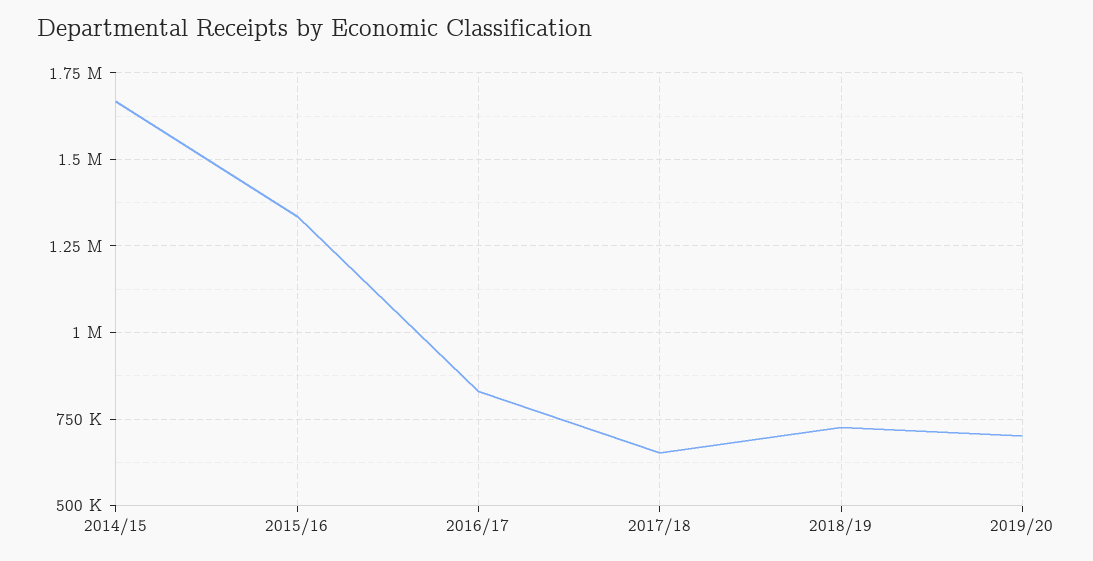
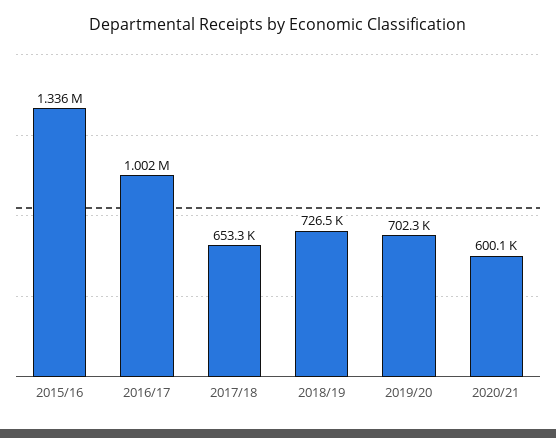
2014/15: 1675000 -> none
2016/17: 825000 -> 1002000
2020/21: none -> 600100

